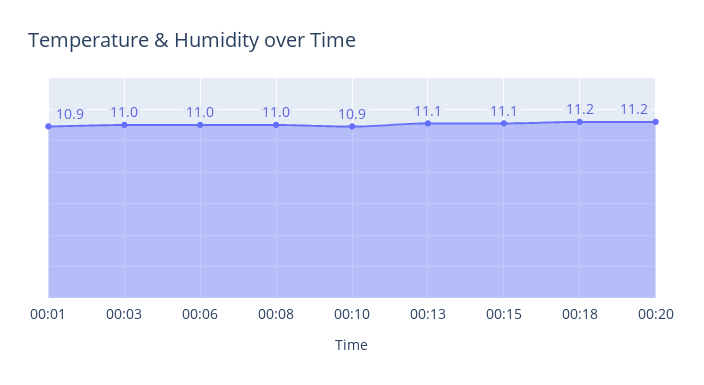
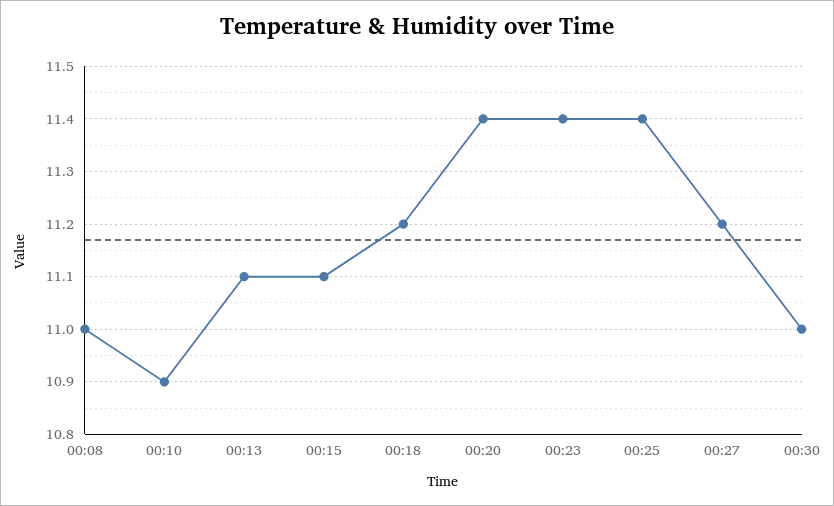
00:01: 10.9 -> none
00:03: 11 -> none
00:06: 11 -> none
00:20: 11.2 -> 11.4
00:23: none -> 11.4
00:25: none -> 11.4
00:27: none -> 11.2
00:30: none -> 11

